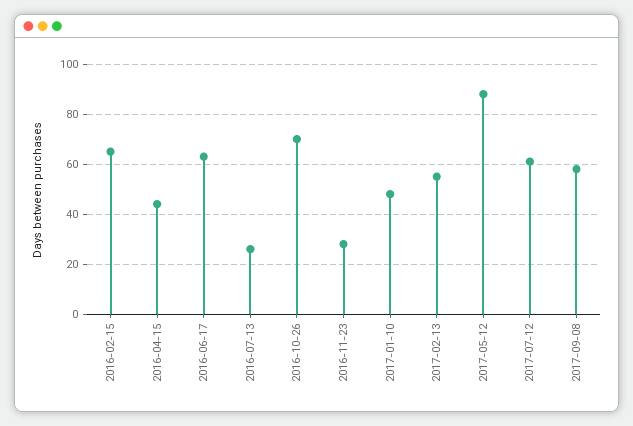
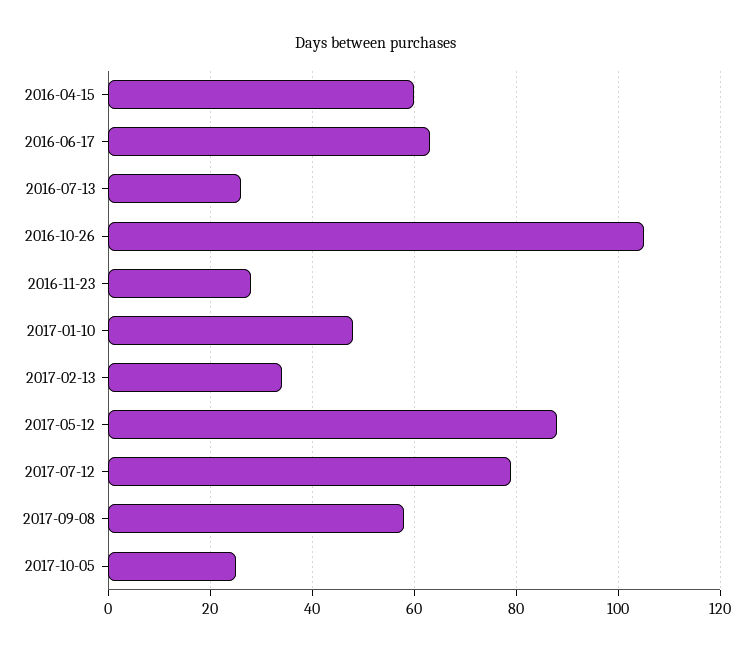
2016-02-15: 65 -> none
2016-04-15: 45 -> 60
2016-10-26: 70 -> 105
2017-02-13: 55 -> 35
2017-07-12: 60 -> 80
2017-10-05: none -> 25

